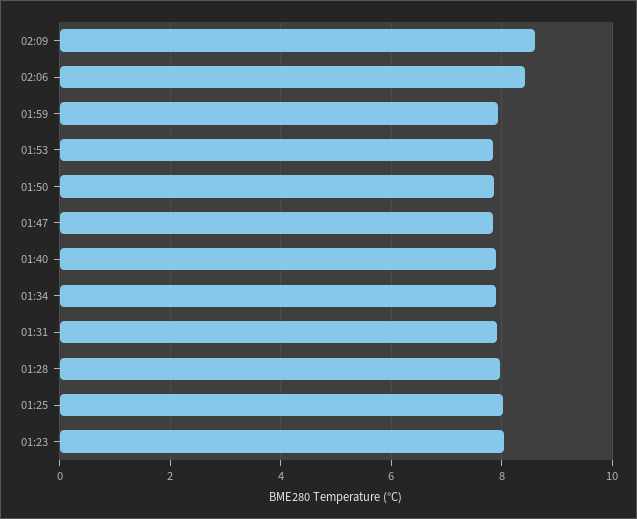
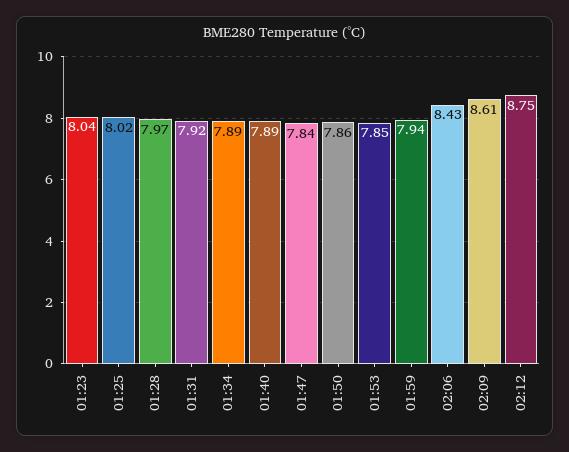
02:12: none -> 8.75

